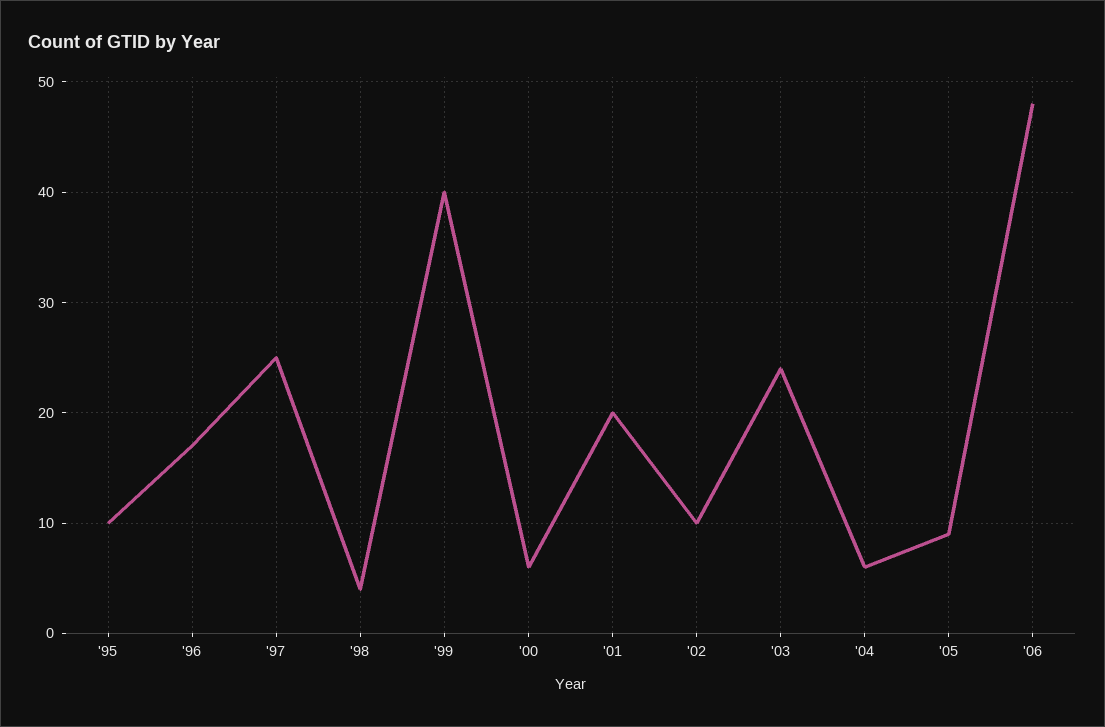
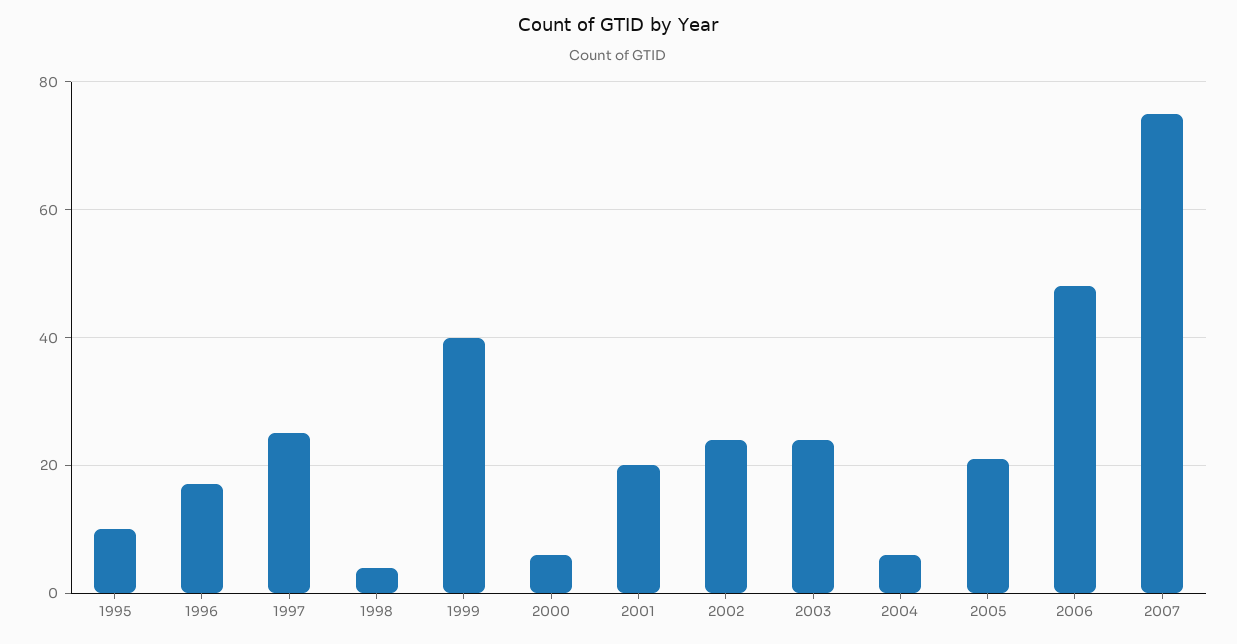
'02: 10 -> 25
'05: 9 -> 20
2007: none -> 75

